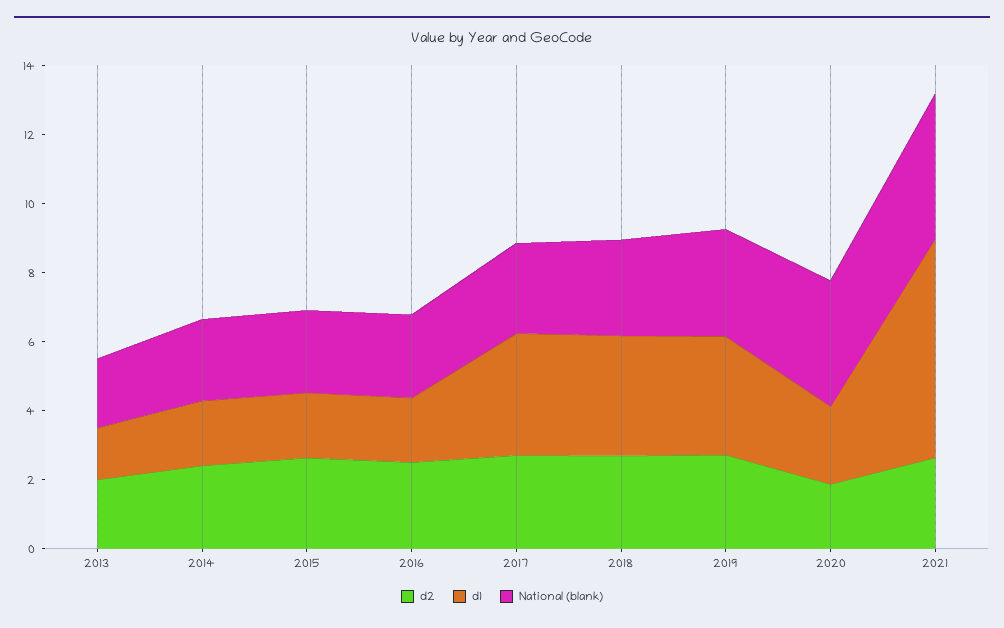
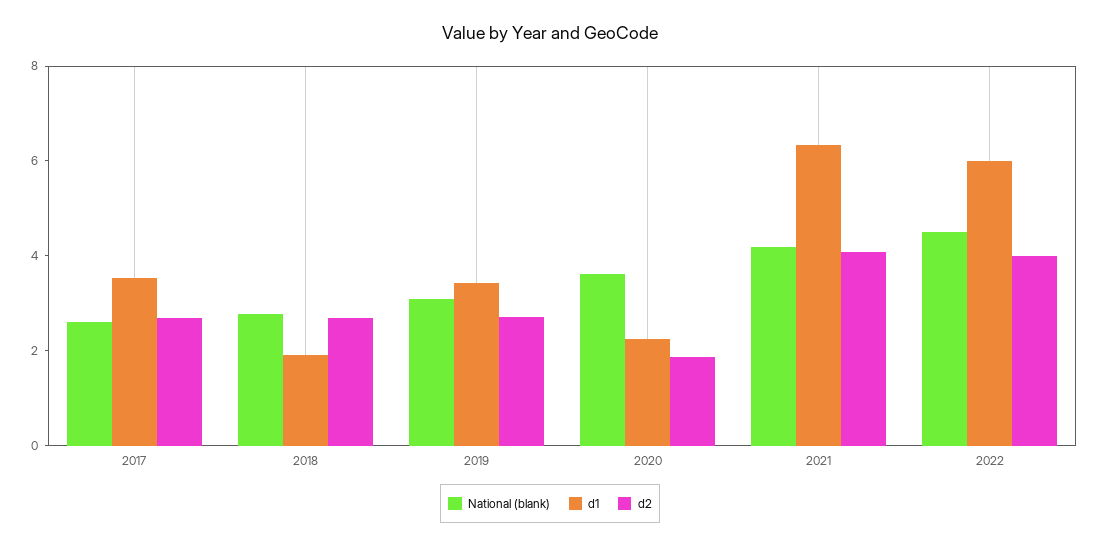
d2, 2013: 2 -> none
d1, 2013: 1.5 -> none
National (blank), 2013: 2 -> none
d2, 2014: 2.5 -> none
d1, 2014: 2 -> none
National (blank), 2014: 2.5 -> none
d2, 2015: 2.5 -> none
d1, 2015: 2 -> none
National (blank), 2015: 2.5 -> none
d2, 2016: 2.5 -> none
d1, 2016: 2 -> none
National (blank), 2016: 2.5 -> none
d1, 2018: 3.5 -> 2
d2, 2021: 2.5 -> 4
National (blank), 2022: none -> 4.5
d1, 2022: none -> 6
d2, 2022: none -> 4

